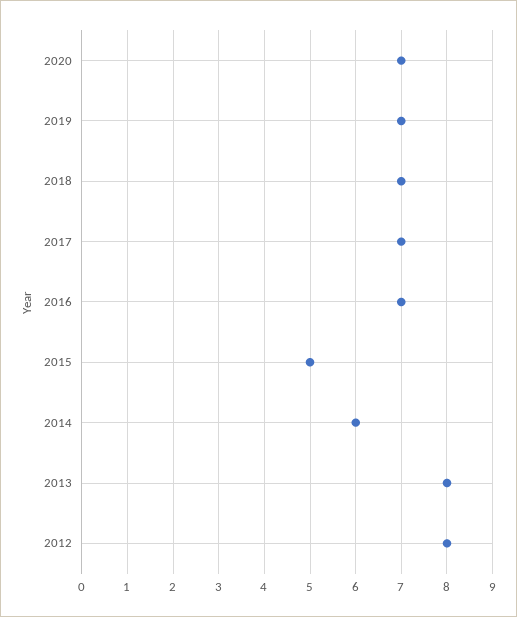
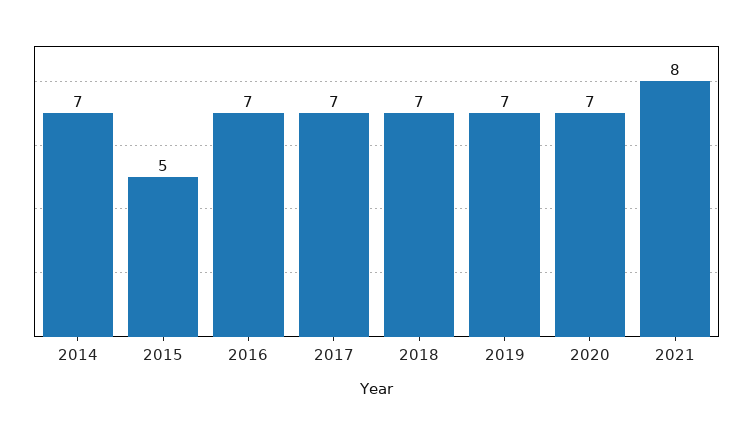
2014: 6 -> 7
2013: 8 -> none
2012: 8 -> none
2021: none -> 8

